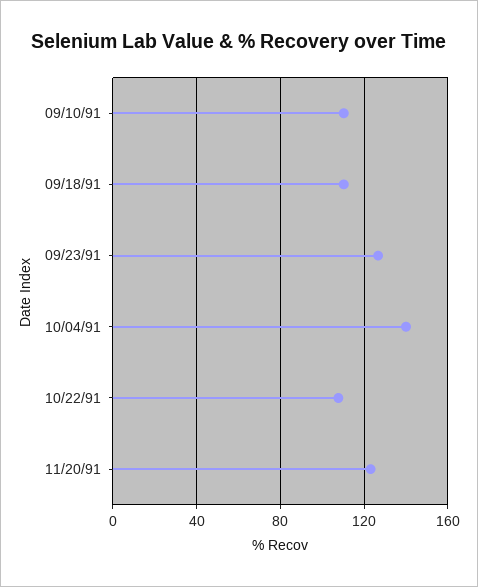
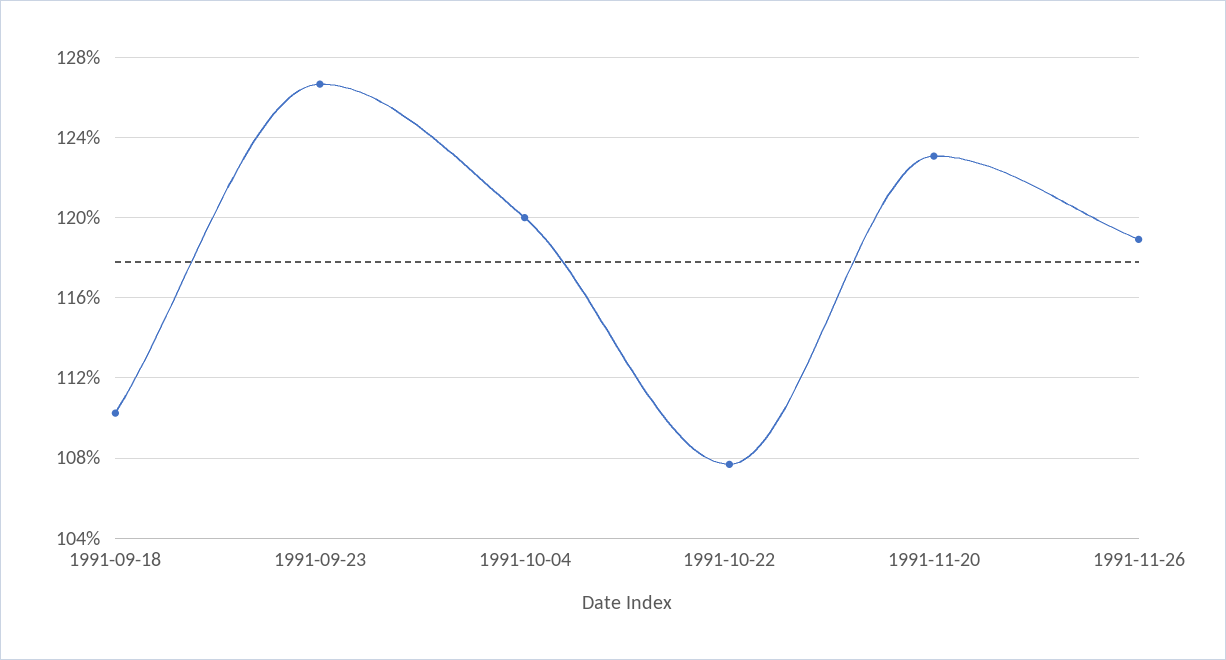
09/10/91: 110 -> none
10/04/91: 140 -> 120
1991-11-26: none -> 119

